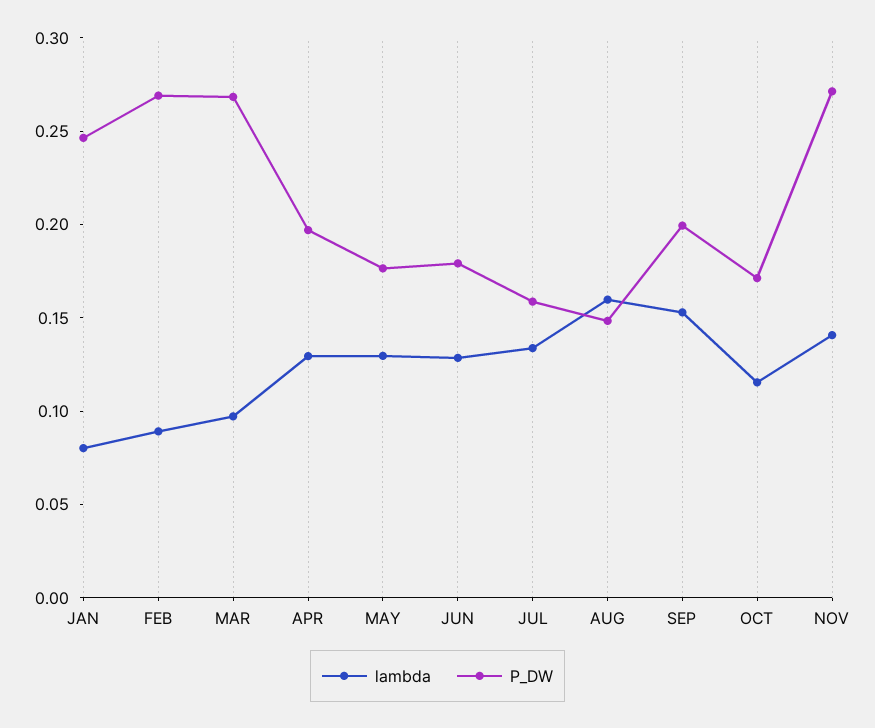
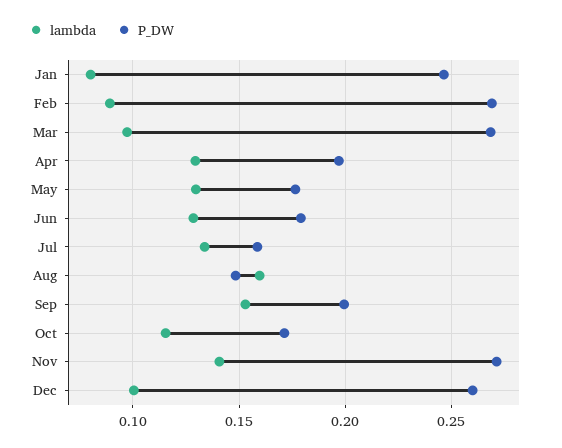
lambda, Dec: none -> 0.1
P_DW, Dec: none -> 0.26

